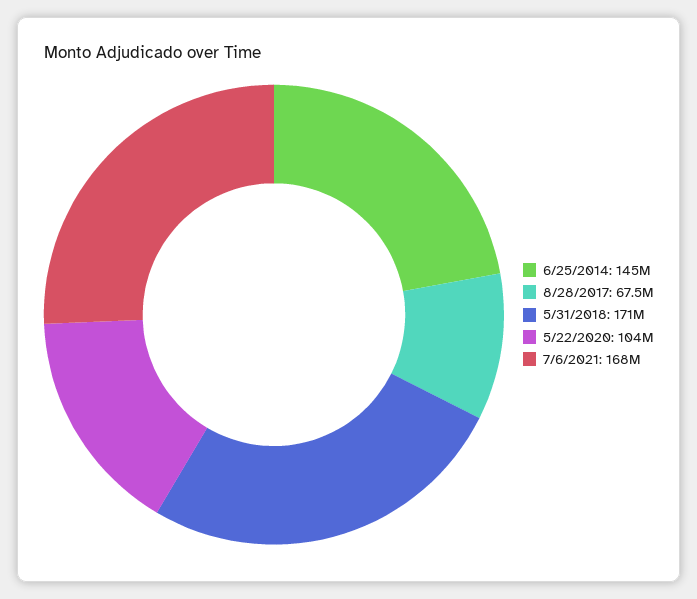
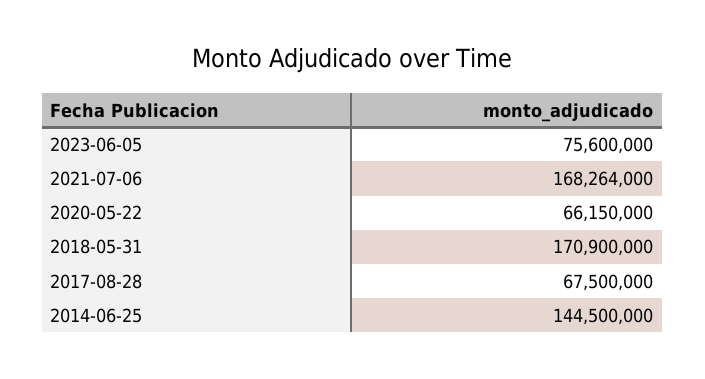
5/22/2020: 104000000 -> 66150000
2023-06-05: none -> 75600000

